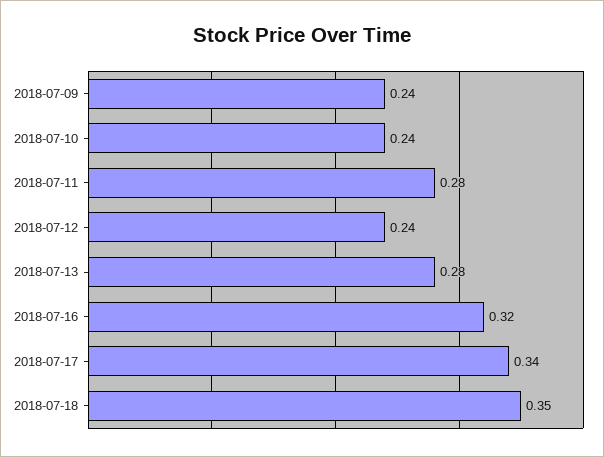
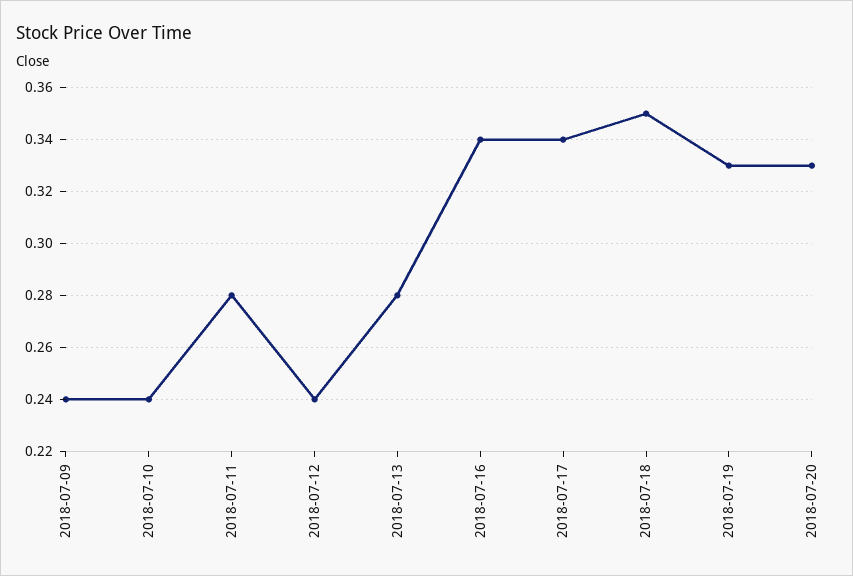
2018-07-16: 0.32 -> 0.34
2018-07-19: none -> 0.33
2018-07-20: none -> 0.33

